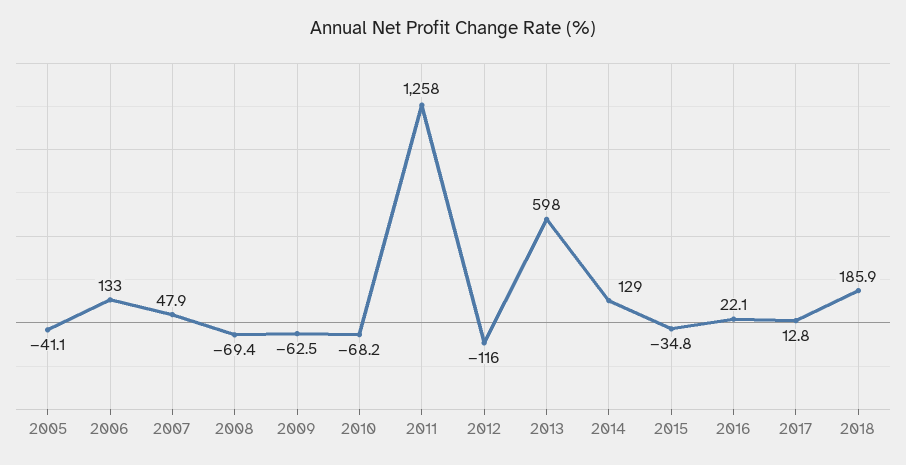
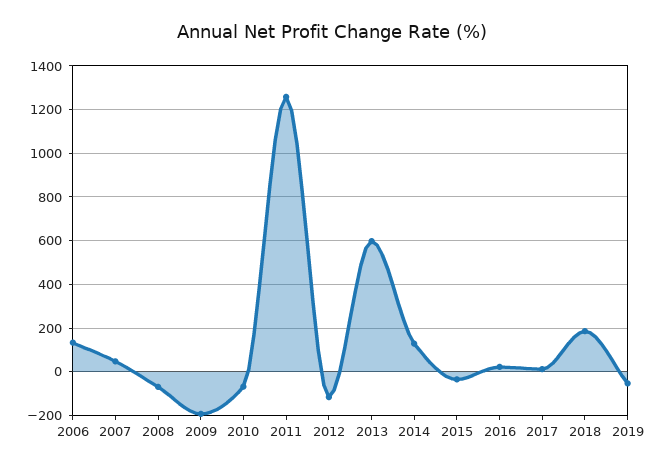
2005: -41.1 -> none
2009: -62.5 -> -200
2019: none -> -50

